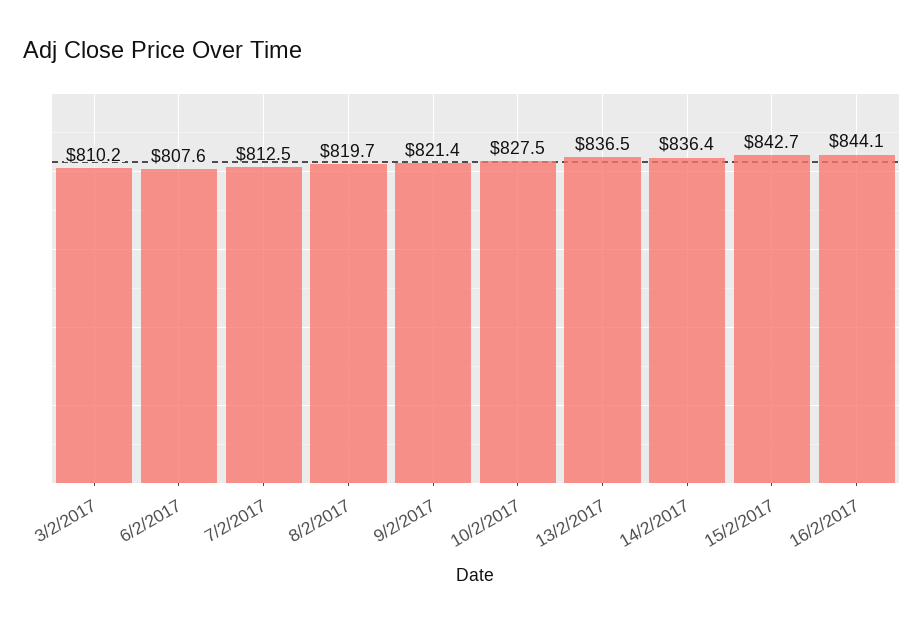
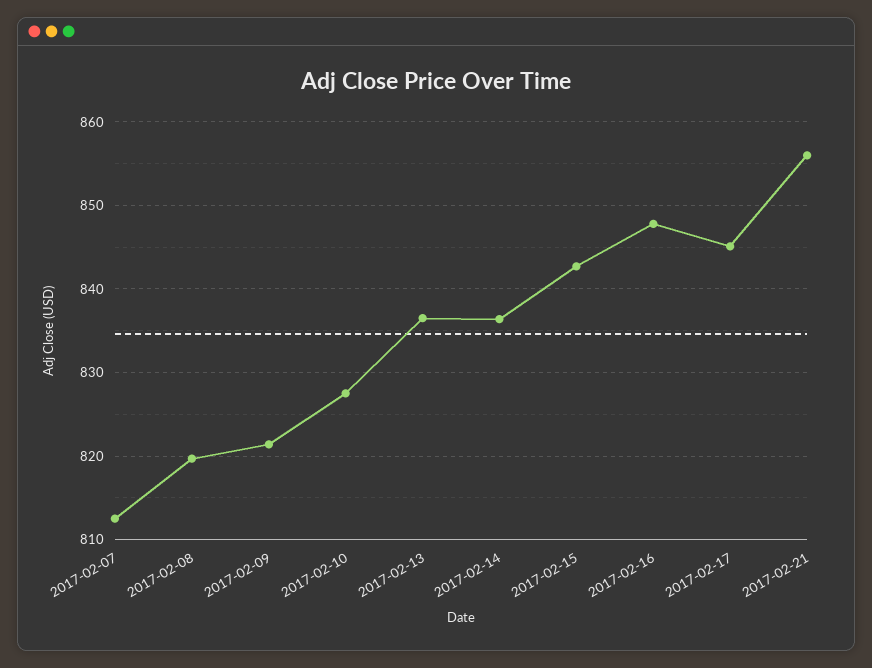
3/2/2017: 810.2 -> none
6/2/2017: 807.6 -> none
16/2/2017: 844.1 -> 848
2017-02-17: none -> 845
2017-02-21: none -> 856

